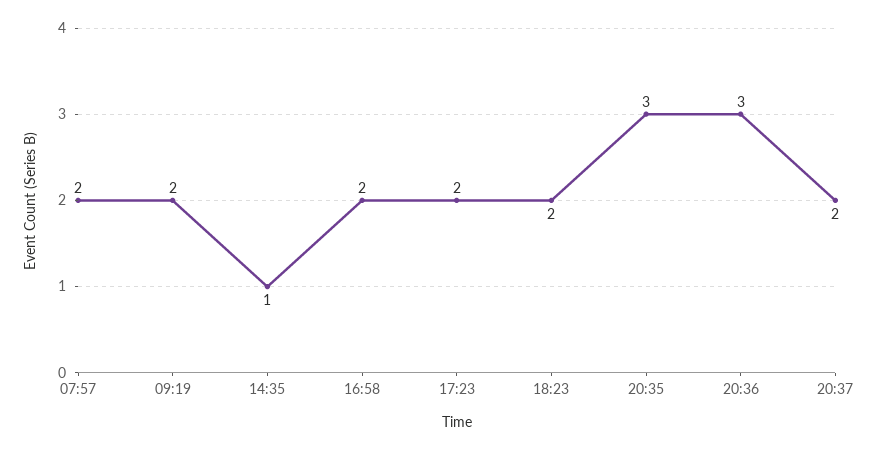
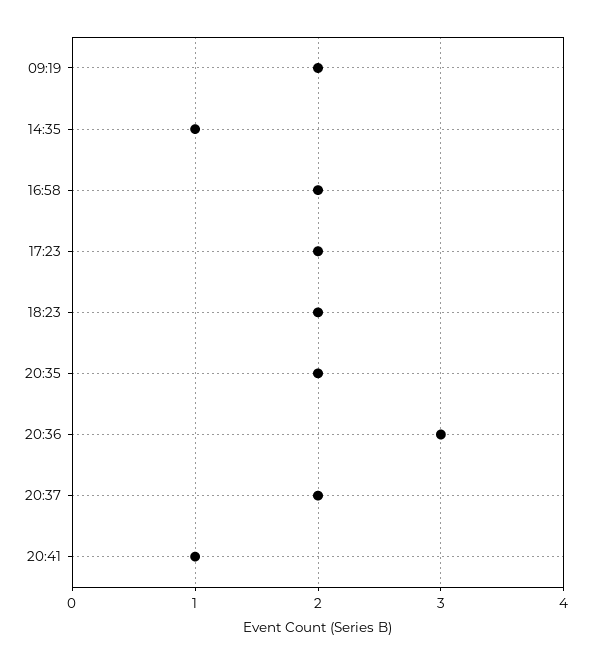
07:57: 2 -> none
20:35: 3 -> 2
20:41: none -> 1

